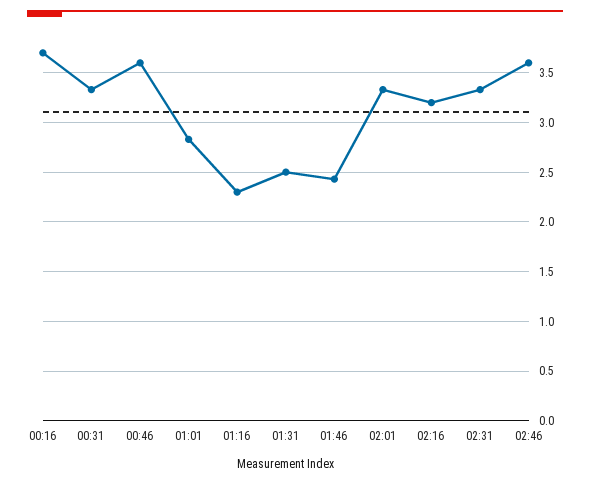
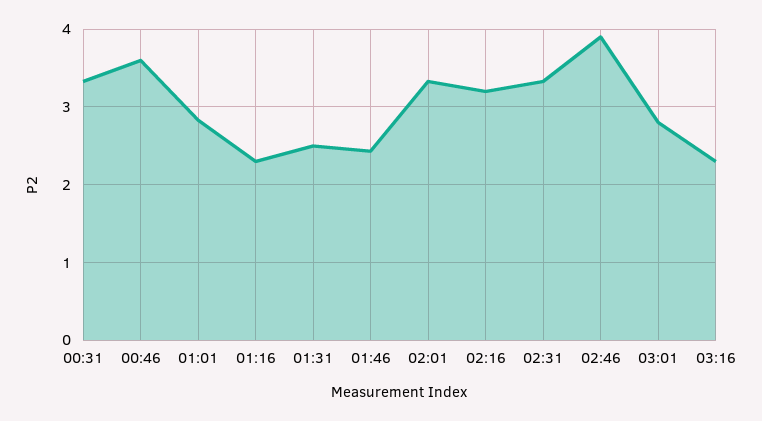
00:16: 3.7 -> none
02:46: 3.6 -> 3.9
03:01: none -> 2.8
03:16: none -> 2.3

